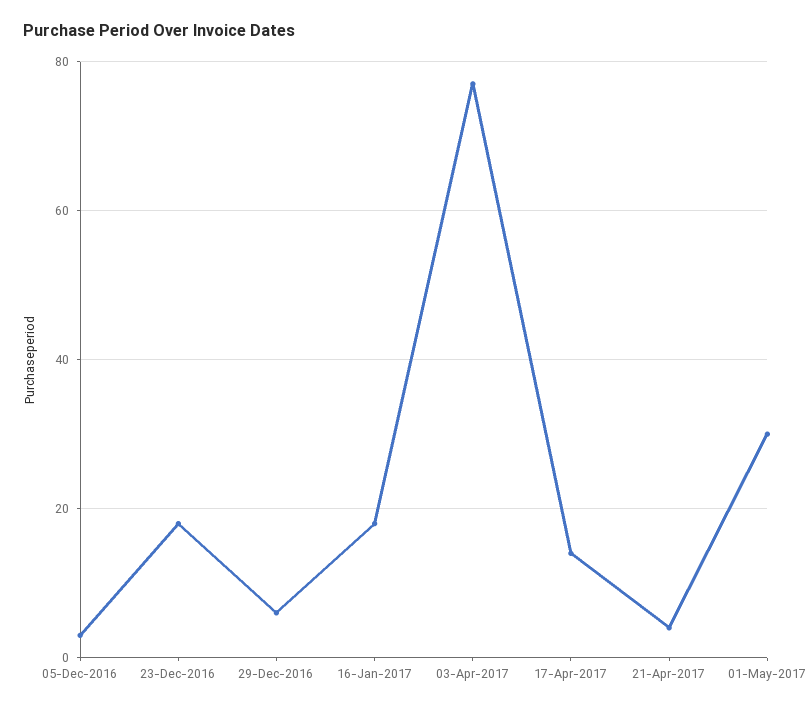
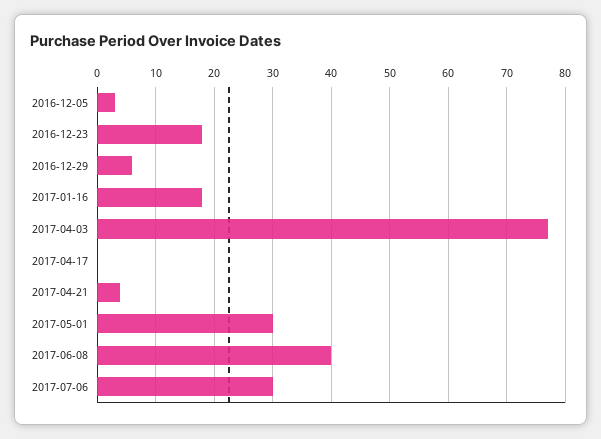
17-Apr-2017: 15 -> 0
2017-06-08: none -> 40
2017-07-06: none -> 30

